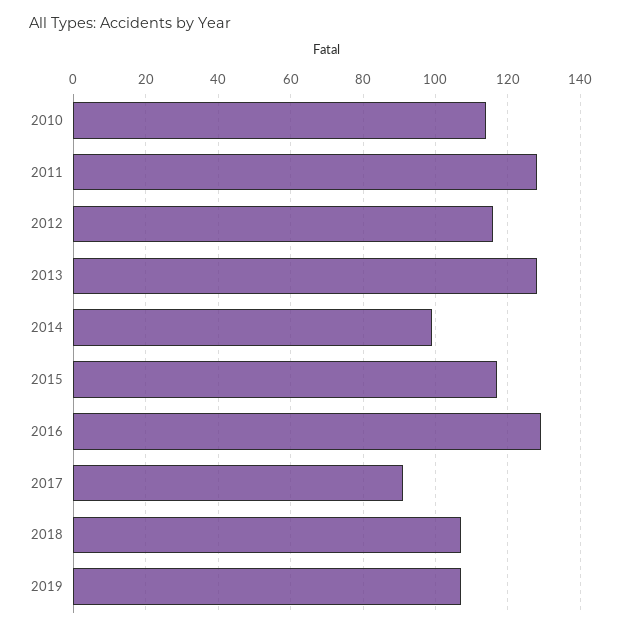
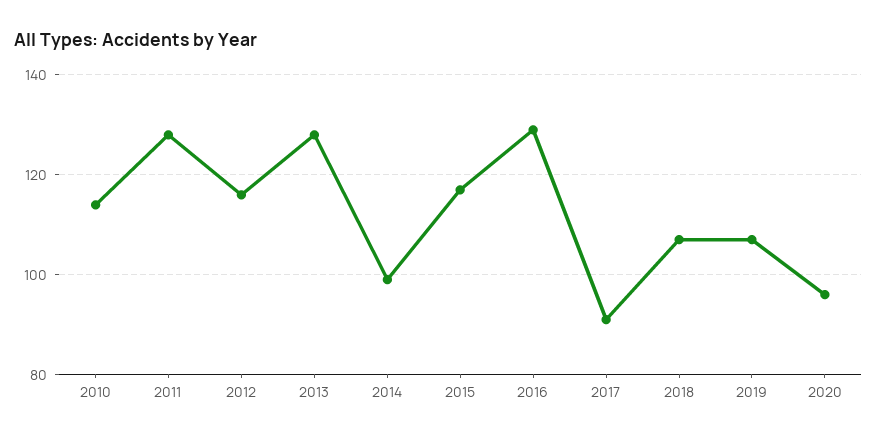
2020: none -> 95

